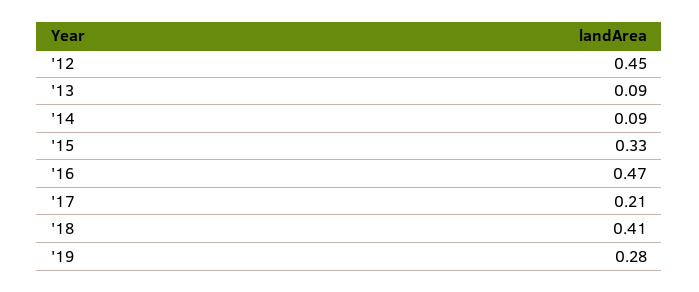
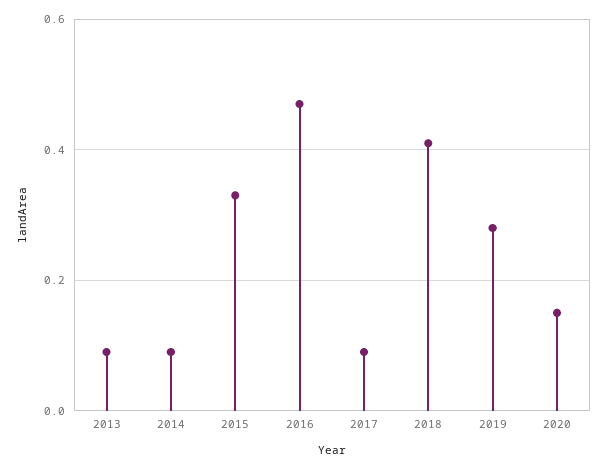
'12: 0.45 -> none
'17: 0.21 -> 0.1
2020: none -> 0.15

